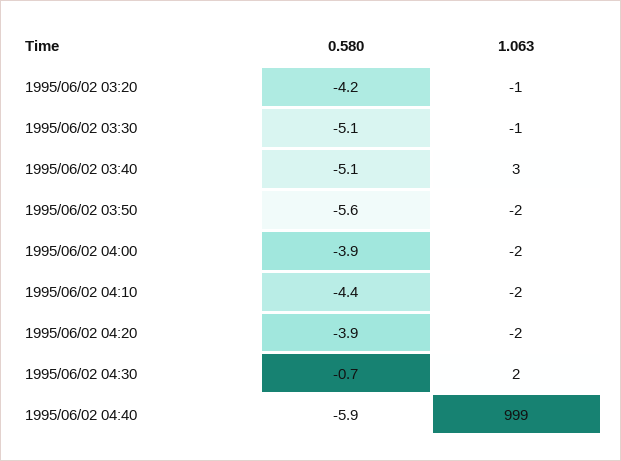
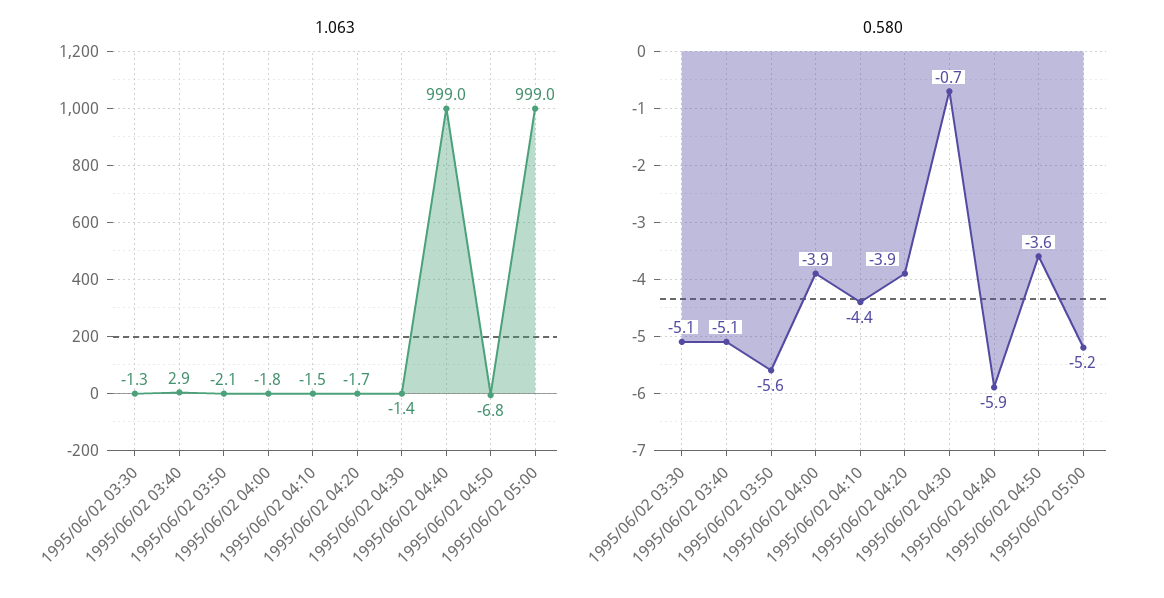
0.580, 1995/06/02 03:20: -4.2 -> none
1.063, 1995/06/02 03:20: -1 -> none
1.063, 1995/06/02 04:30: 2 -> -1.4
1.063, 1995/06/02 04:50: none -> -6.8
1.063, 1995/06/02 05:00: none -> 999
0.580, 1995/06/02 04:50: none -> -3.6
0.580, 1995/06/02 05:00: none -> -5.2

